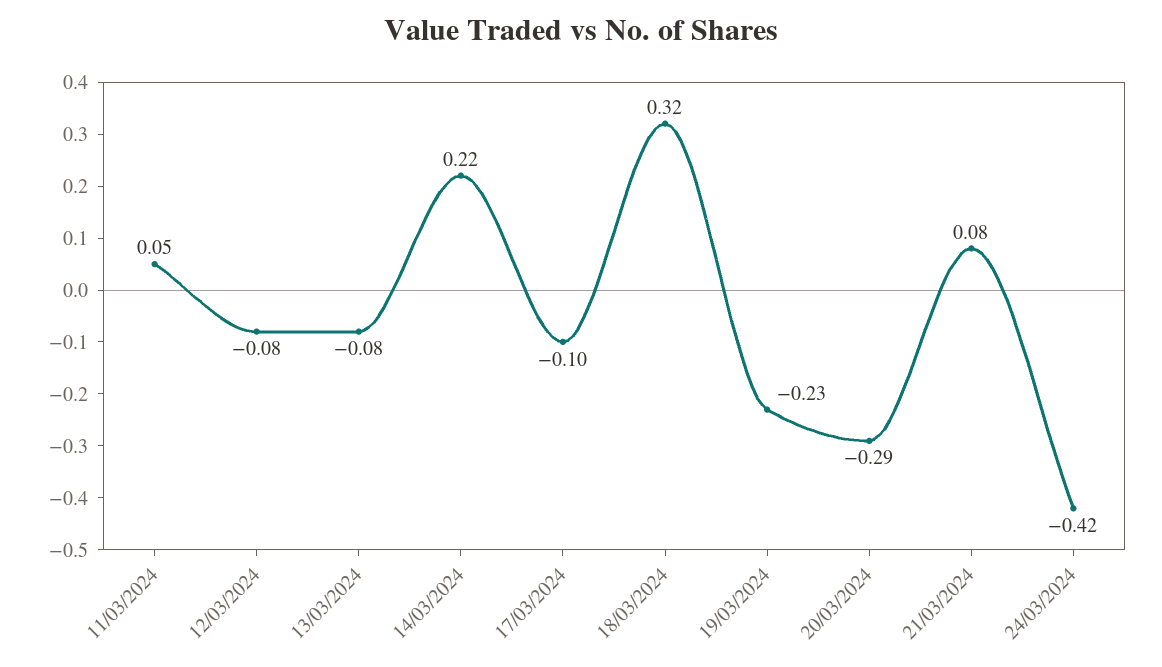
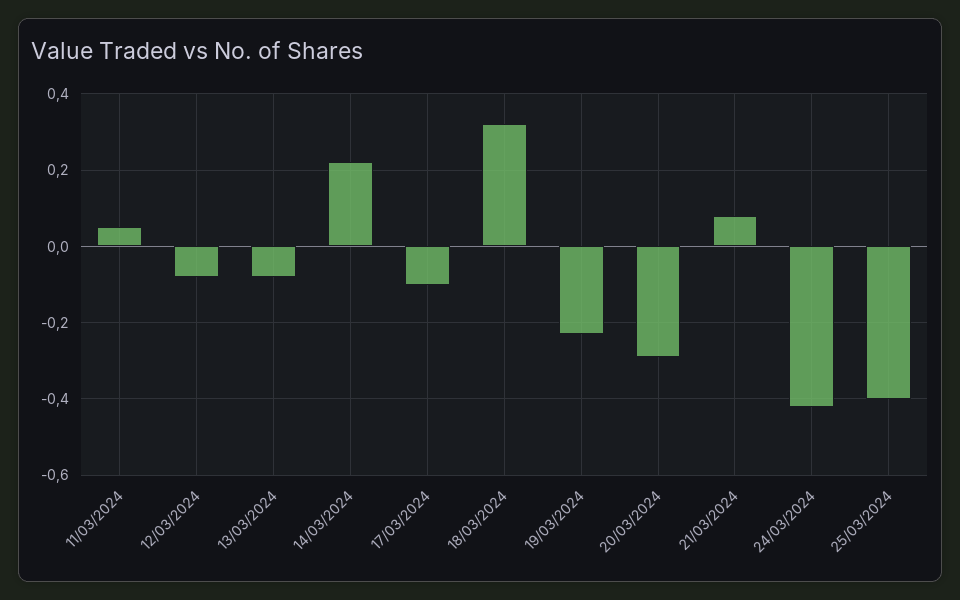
25/03/2024: none -> -0.4

